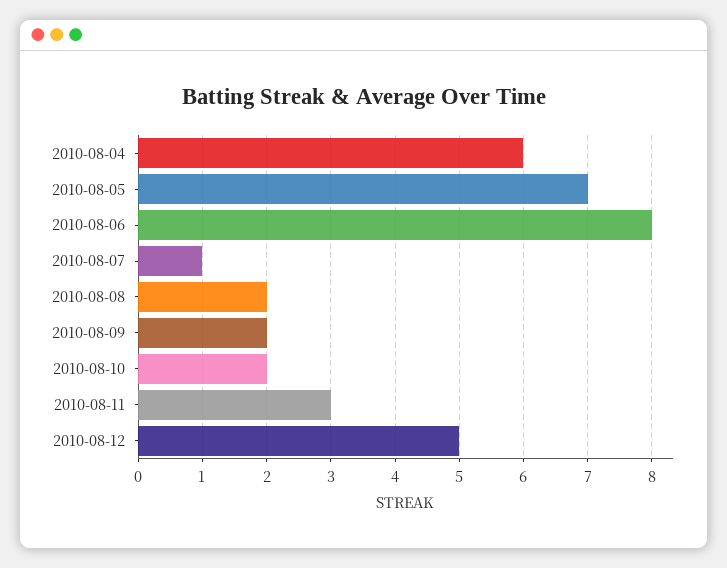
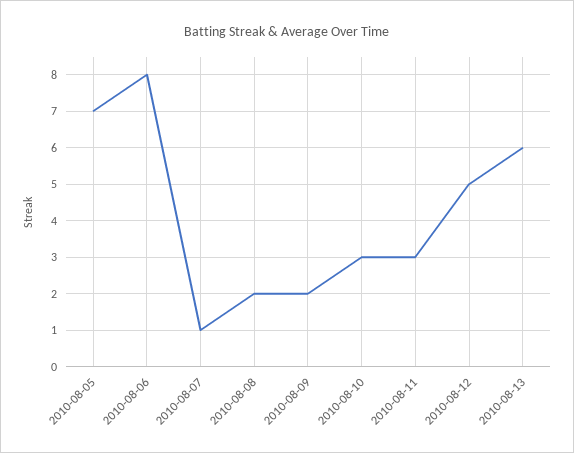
2010-08-04: 6 -> none
2010-08-10: 2 -> 3
2010-08-13: none -> 6

